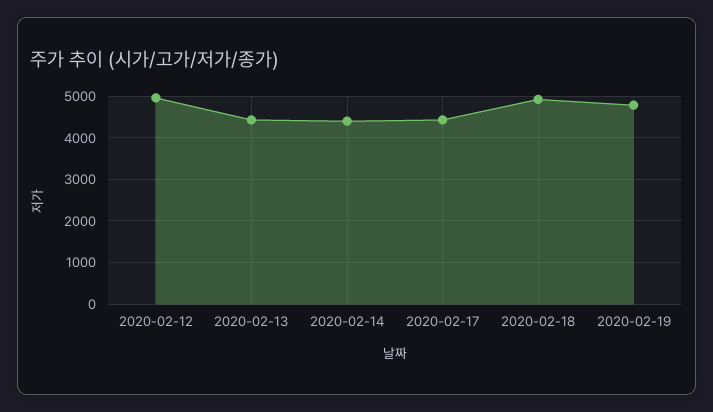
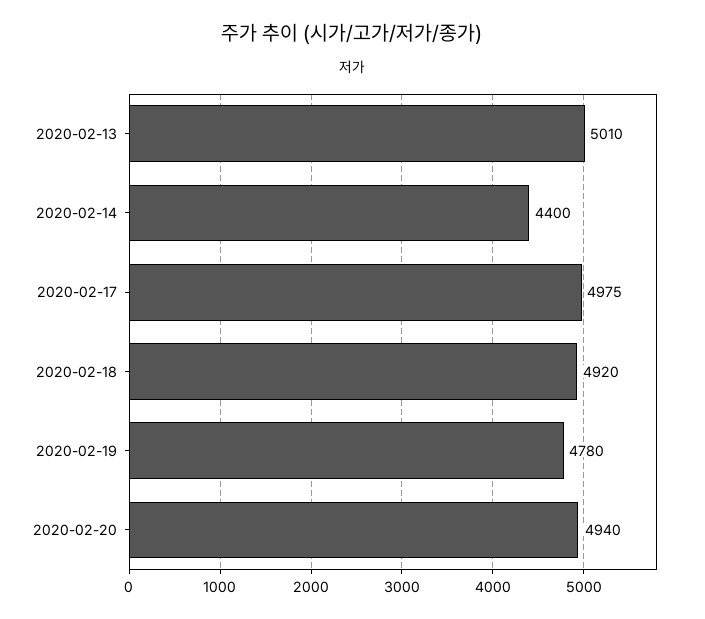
2020-02-12: 5000 -> none
2020-02-13: 4400 -> 5010
2020-02-17: 4400 -> 4975
2020-02-20: none -> 4940

